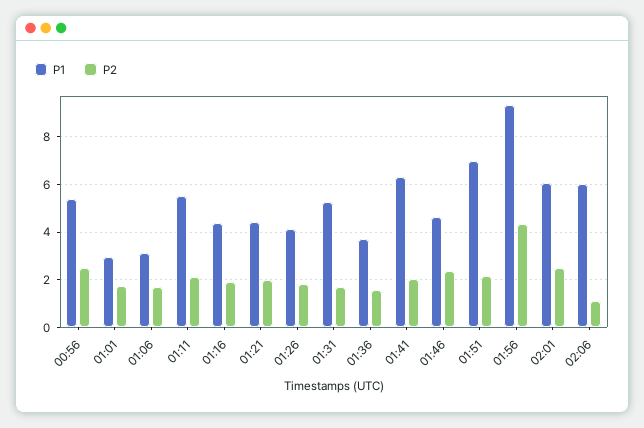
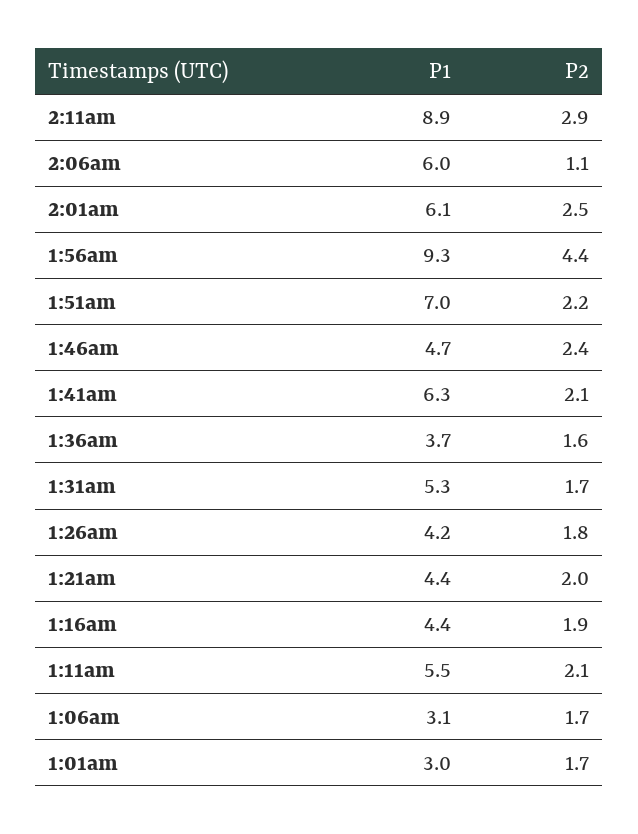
P1, 00:56: 5.5 -> none
P2, 00:56: 2.5 -> none
P1, 2:11am: none -> 8.9
P2, 2:11am: none -> 2.9

